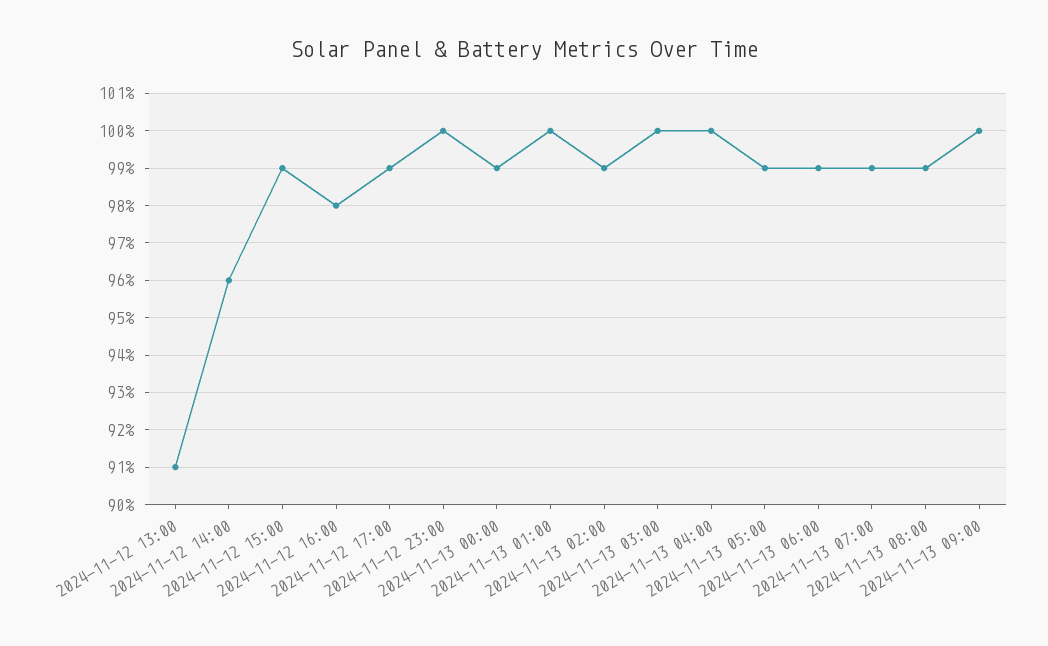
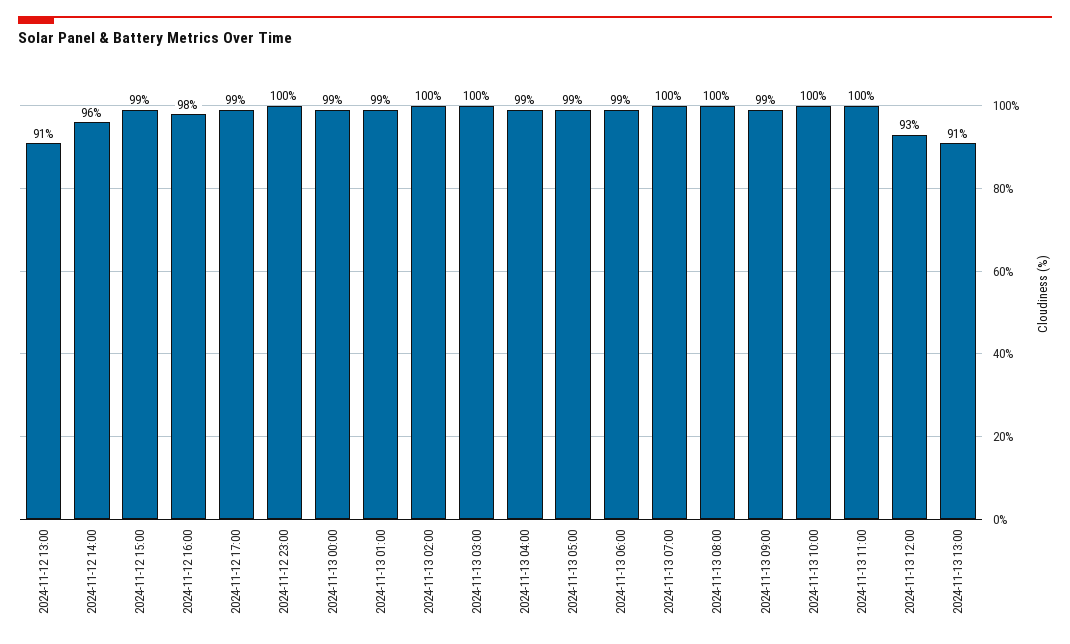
2024-11-13 01:00: 100 -> 99
2024-11-13 02:00: 99 -> 100
2024-11-13 04:00: 100 -> 99
2024-11-13 07:00: 99 -> 100
2024-11-13 08:00: 99 -> 100
2024-11-13 09:00: 100 -> 99
2024-11-13 10:00: none -> 100
2024-11-13 11:00: none -> 100
2024-11-13 12:00: none -> 93
2024-11-13 13:00: none -> 91

